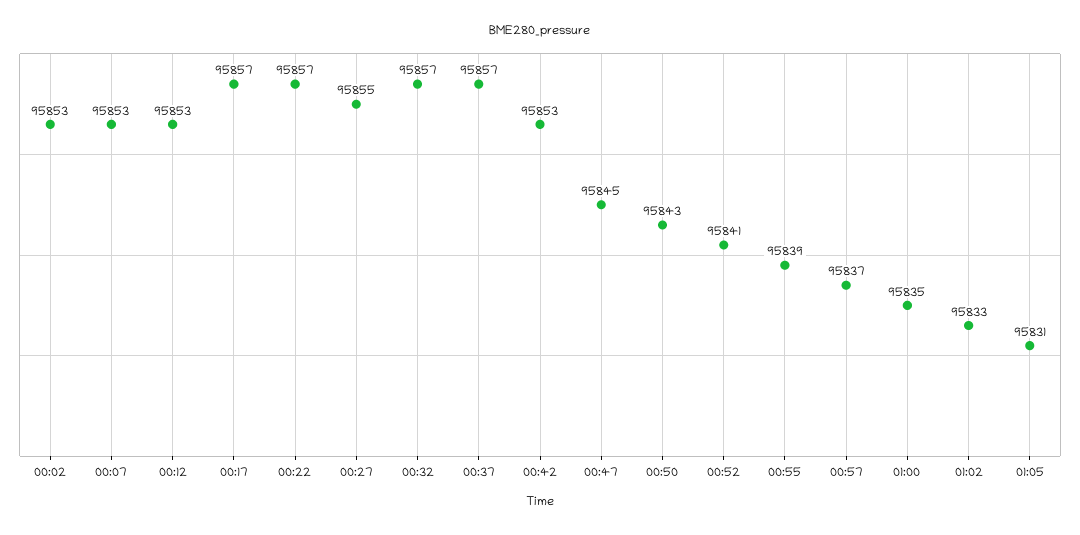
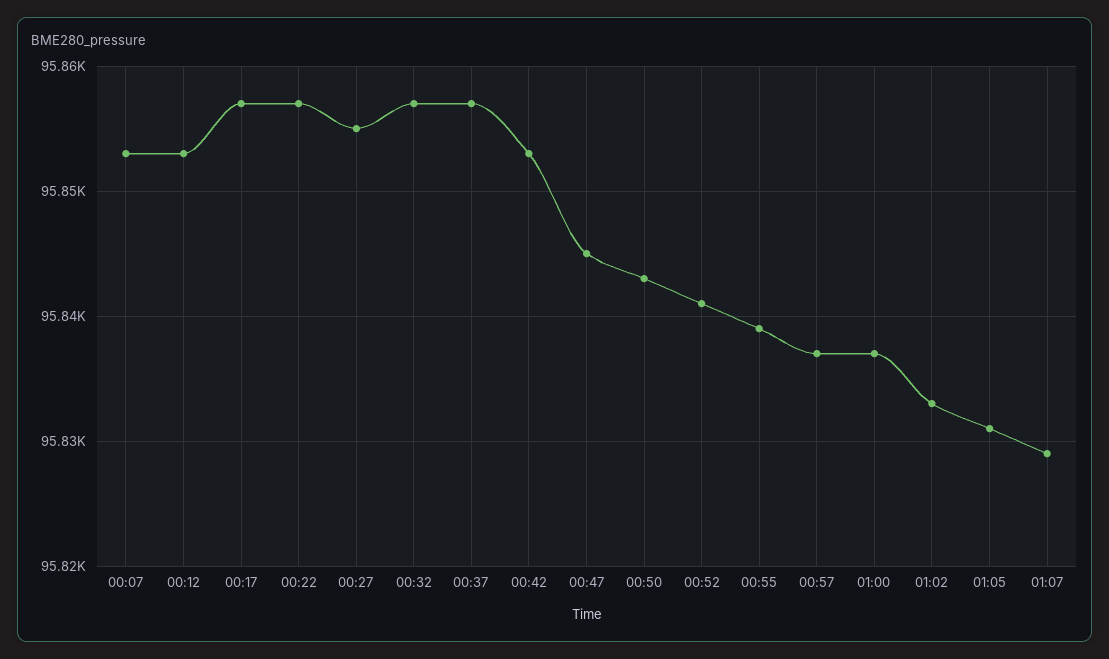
00:02: 95853 -> none
01:00: 95835 -> 95837
01:07: none -> 95829

